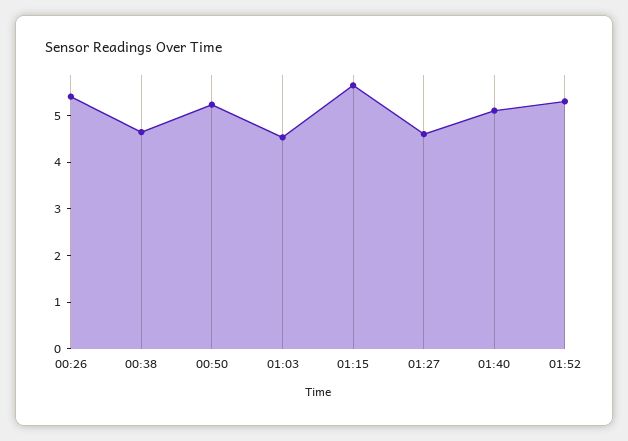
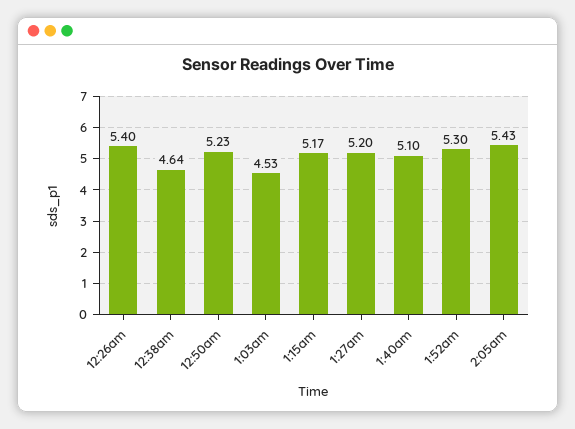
01:15: 5.6 -> 5.17
01:27: 4.6 -> 5.2
2:05am: none -> 5.43

